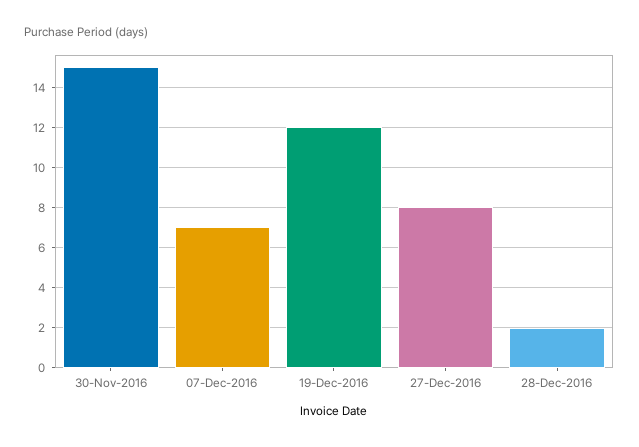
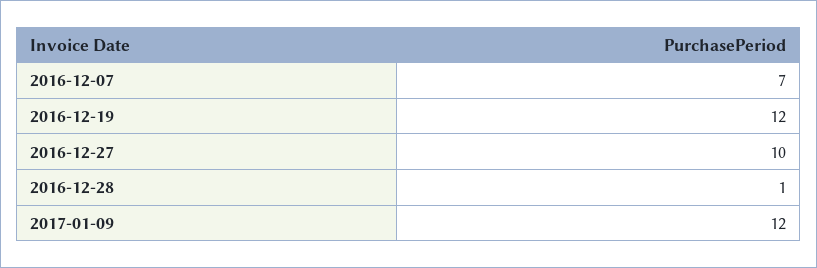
30-Nov-2016: 15 -> none
27-Dec-2016: 8 -> 10
28-Dec-2016: 2 -> 1
2017-01-09: none -> 12

